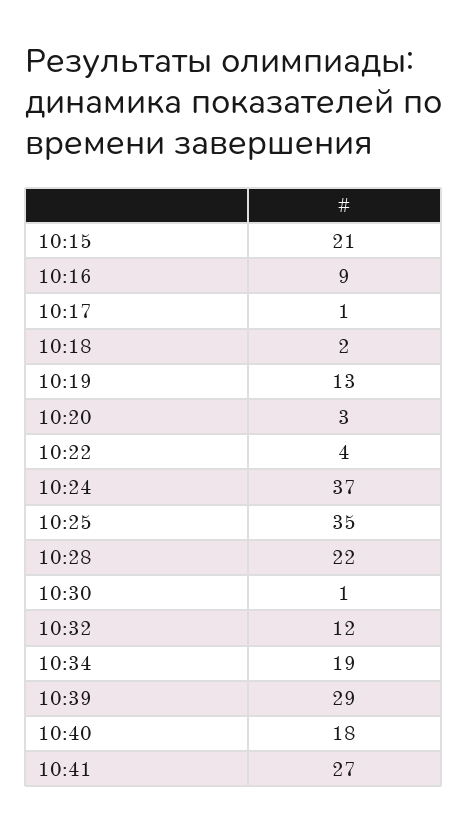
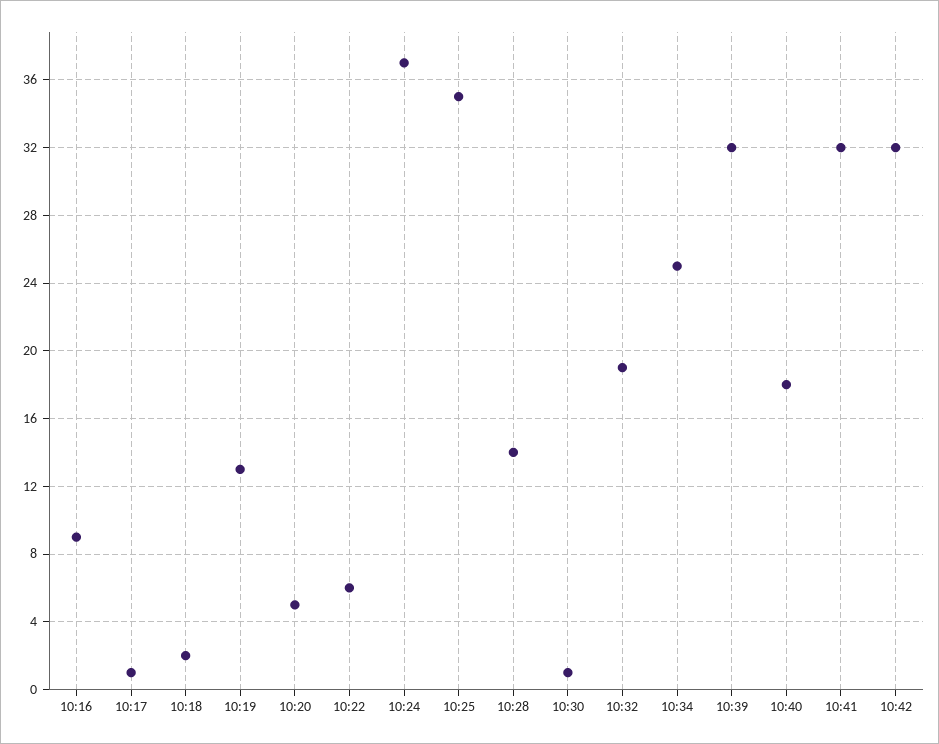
10:15: 21 -> none
10:20: 3 -> 5
10:22: 4 -> 6
10:28: 22 -> 14
10:32: 12 -> 19
10:34: 19 -> 25
10:39: 29 -> 32
10:41: 27 -> 32
10:42: none -> 32

